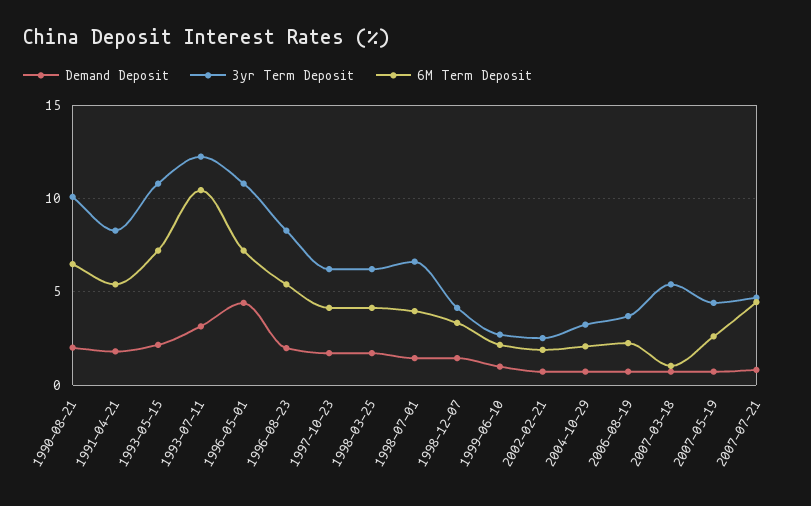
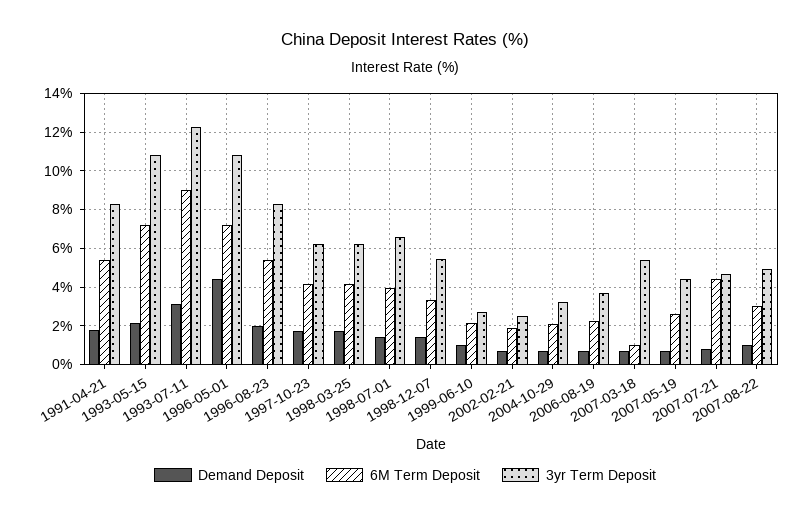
Demand Deposit, 1990-08-21: 2 -> none
3yr Term Deposit, 1990-08-21: 10 -> none
6M Term Deposit, 1990-08-21: 6.5 -> none
6M Term Deposit, 1993-07-11: 10.5 -> 9
3yr Term Deposit, 1998-12-07: 4 -> 5.5
Demand Deposit, 2007-08-22: none -> 1
6M Term Deposit, 2007-08-22: none -> 3
3yr Term Deposit, 2007-08-22: none -> 5

